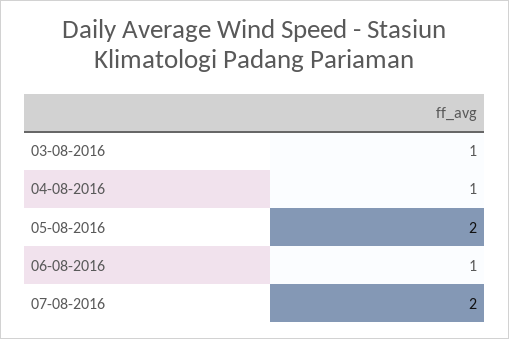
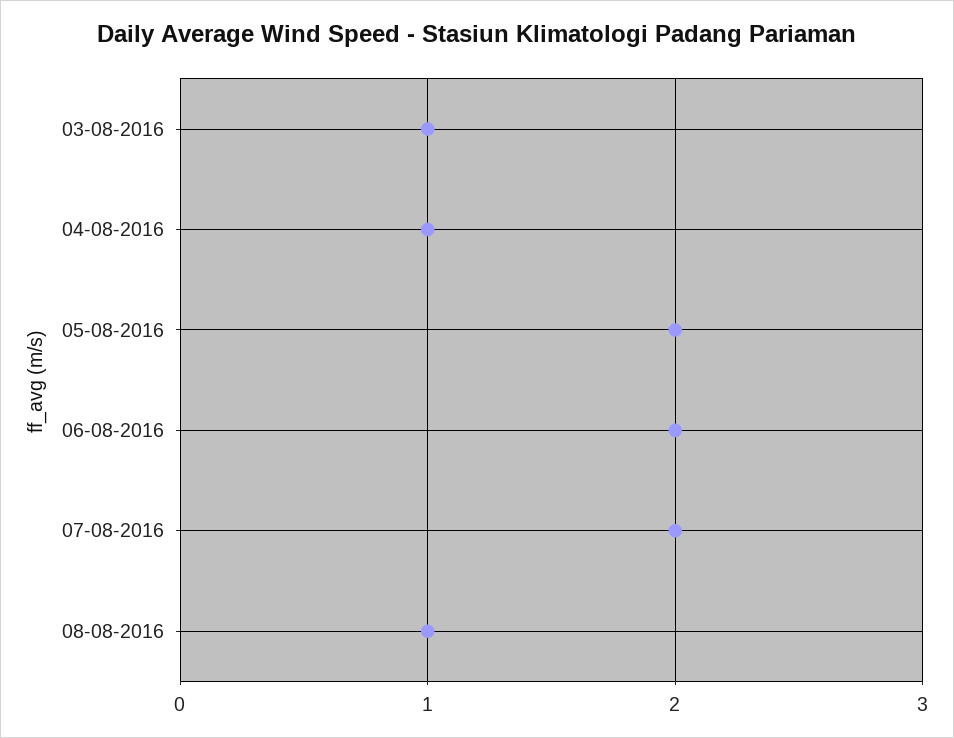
06-08-2016: 1 -> 2
08-08-2016: none -> 1

